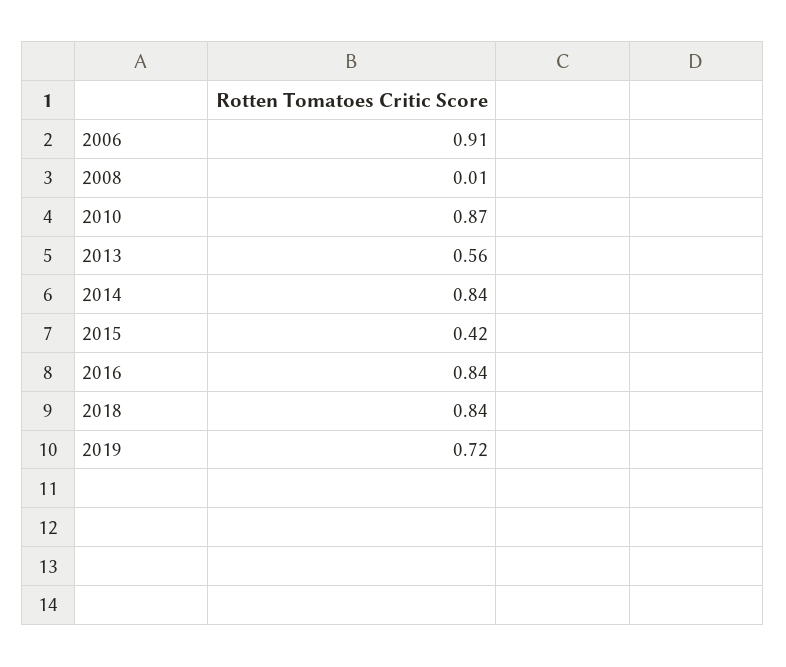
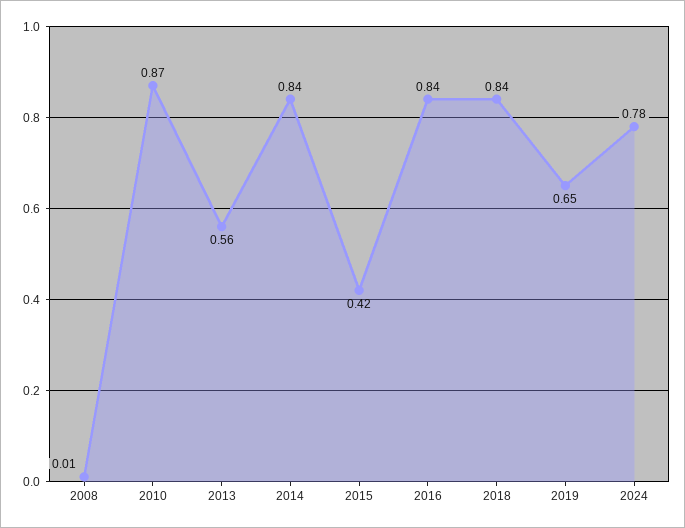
2006: 0.91 -> none
2019: 0.72 -> 0.65
2024: none -> 0.78

